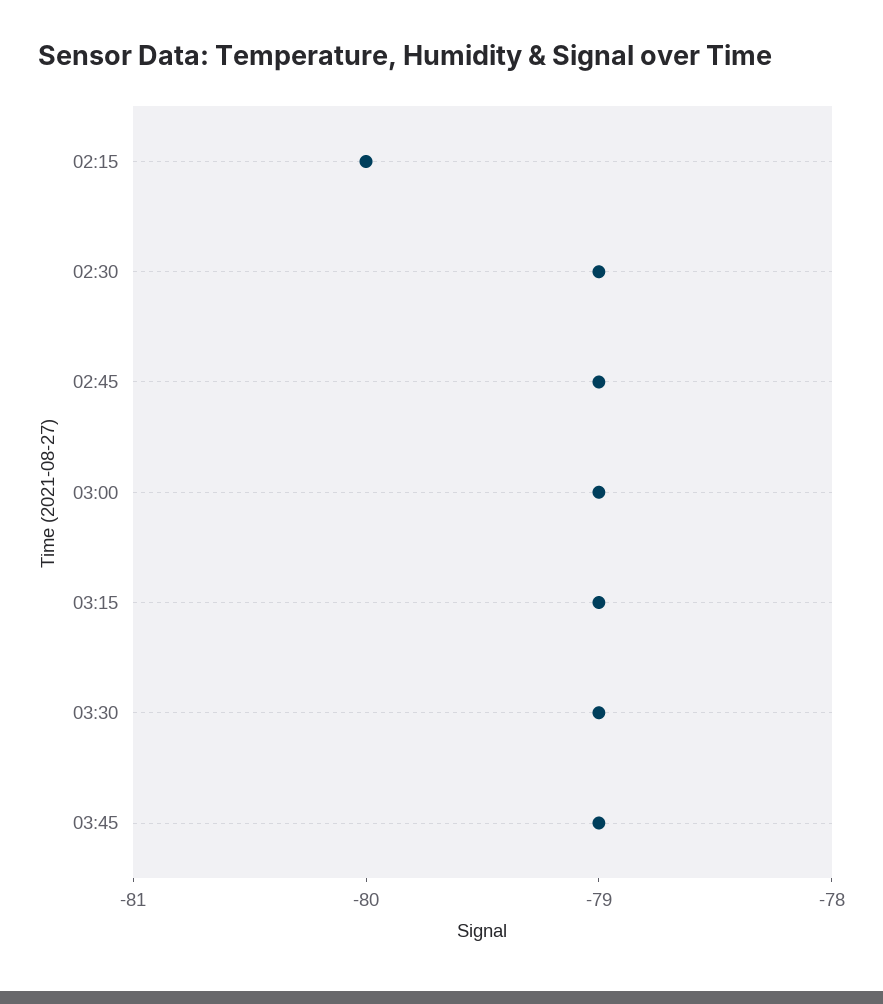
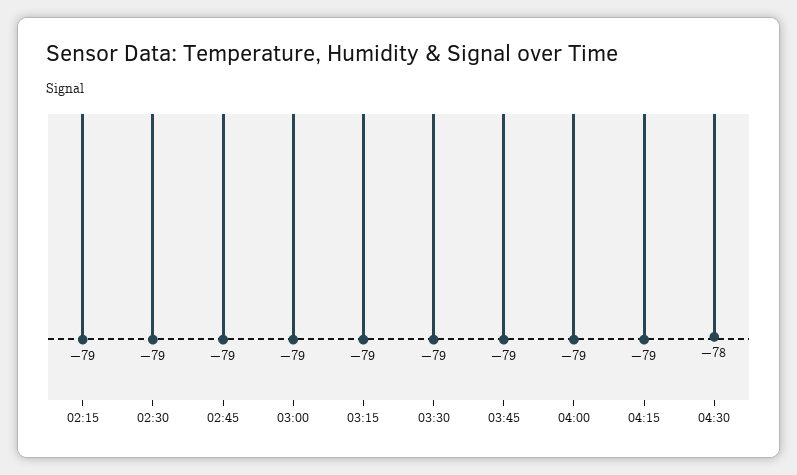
02:15: -80 -> -79
04:00: none -> -79
04:15: none -> -79
04:30: none -> -78

